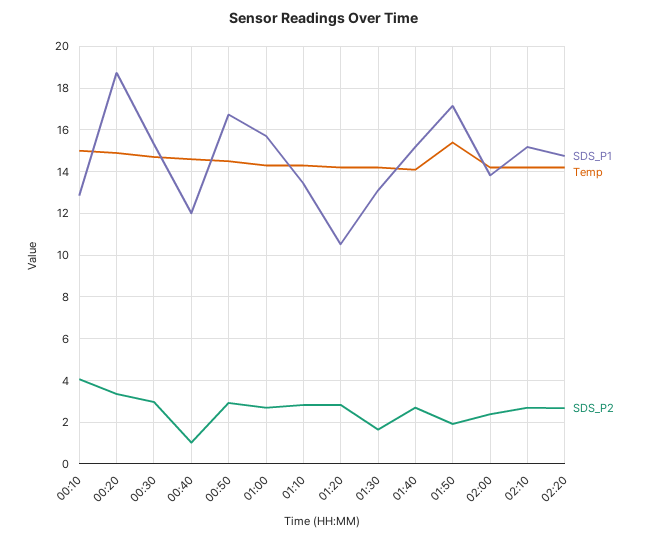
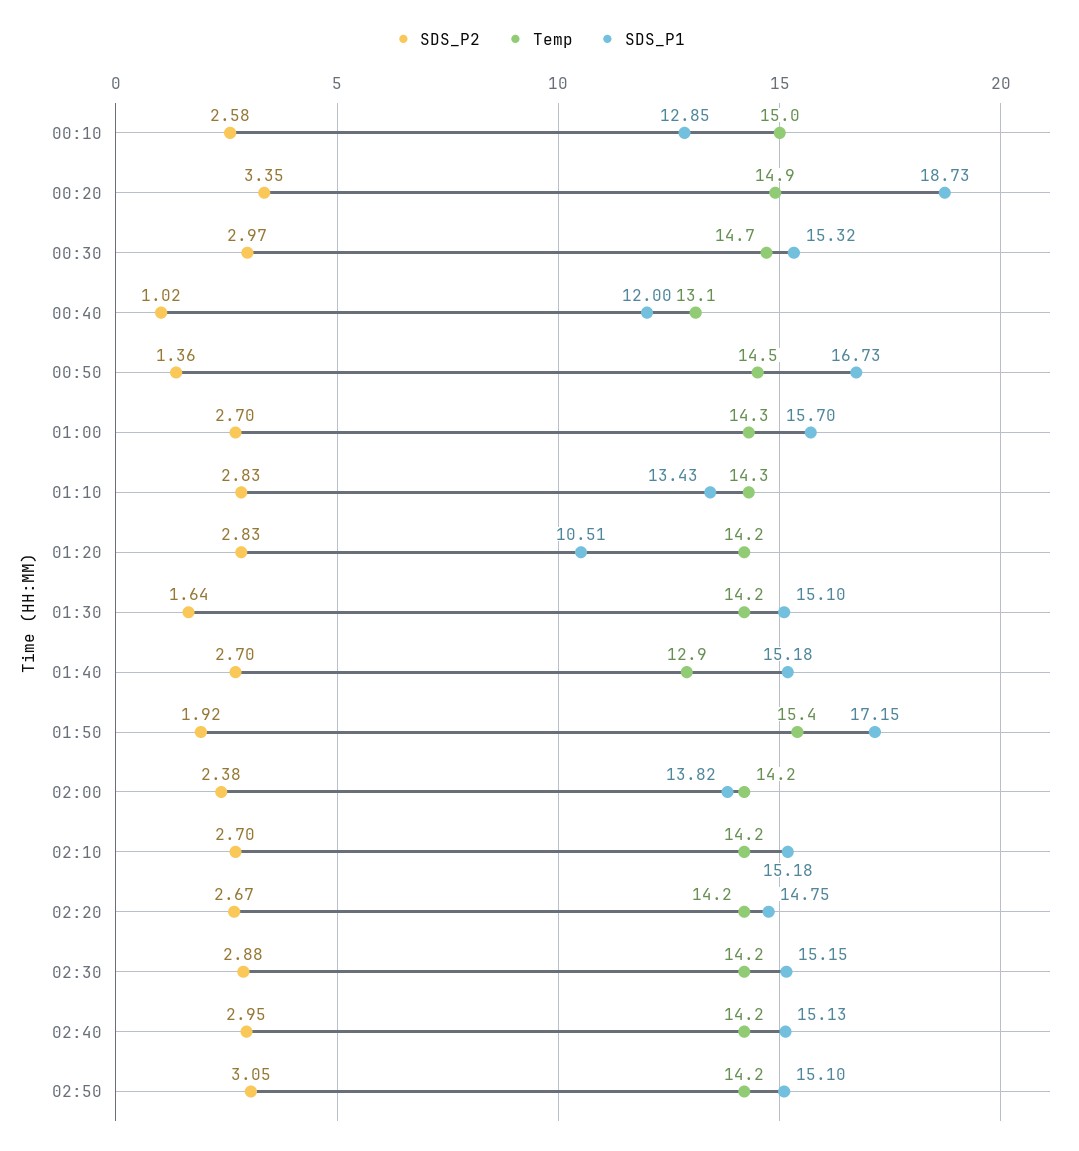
SDS_P2, 00:10: 4 -> 2.58
Temp, 00:40: 14.5 -> 13.1
SDS_P2, 00:50: 3 -> 1.36
SDS_P1, 01:30: 13 -> 15.1
Temp, 01:40: 14 -> 12.9
SDS_P2, 02:30: none -> 2.88
Temp, 02:30: none -> 14.2
SDS_P1, 02:30: none -> 15.15
SDS_P2, 02:40: none -> 2.95
Temp, 02:40: none -> 14.2
SDS_P1, 02:40: none -> 15.13
SDS_P2, 02:50: none -> 3.05
Temp, 02:50: none -> 14.2
SDS_P1, 02:50: none -> 15.1

